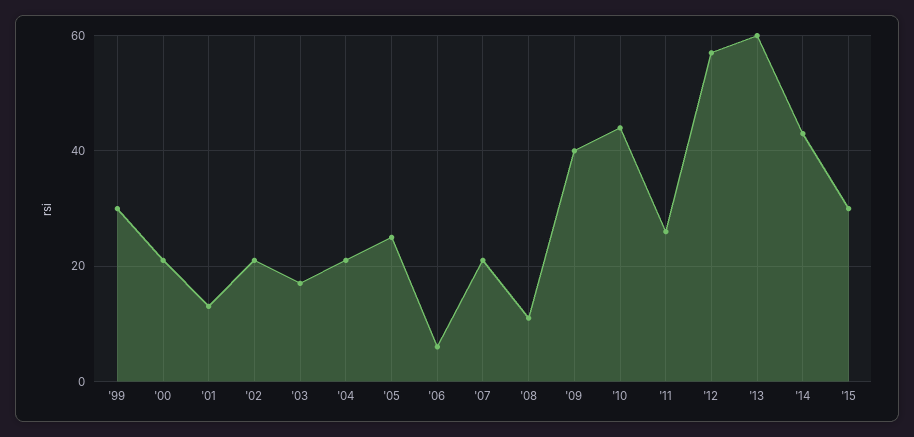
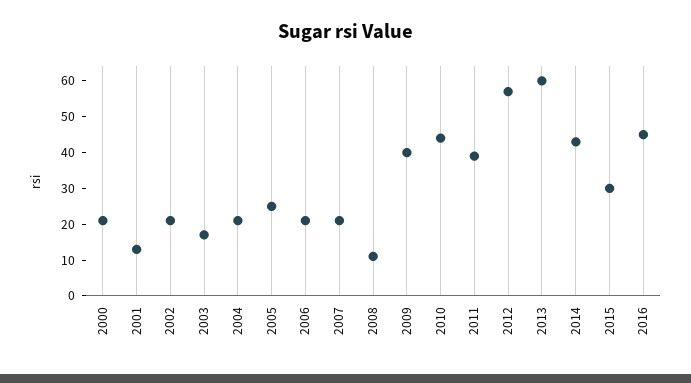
'99: 30 -> none
'06: 5 -> 20
'11: 25 -> 40
2016: none -> 45

